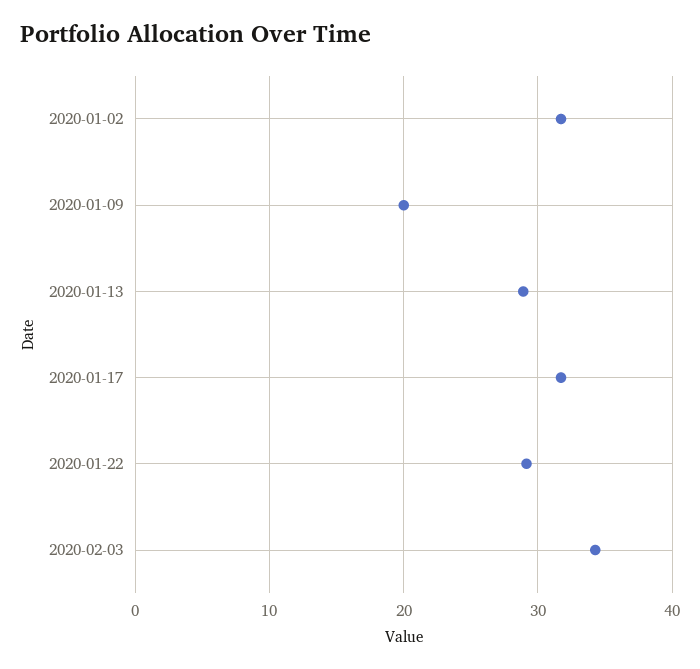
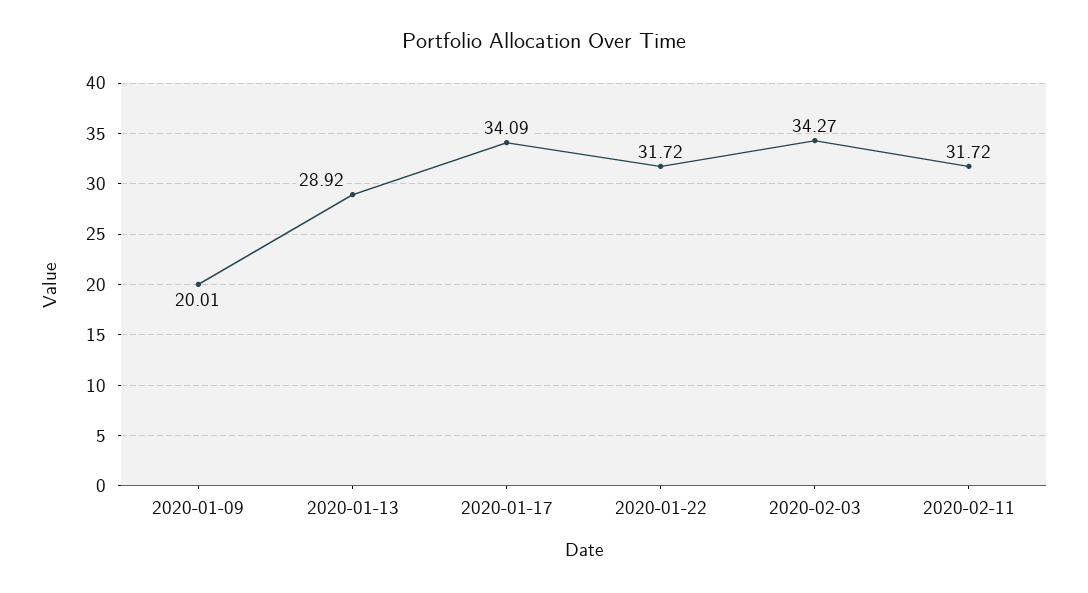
2020-01-02: 32 -> none
2020-01-17: 32 -> 34.09
2020-01-22: 29 -> 31.72
2020-02-11: none -> 31.72

